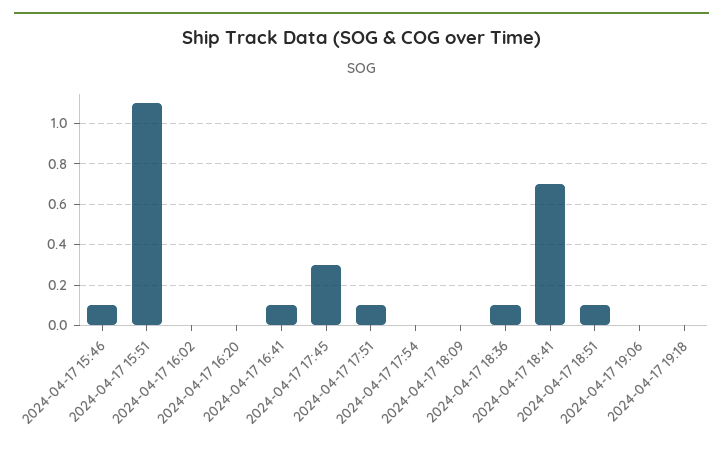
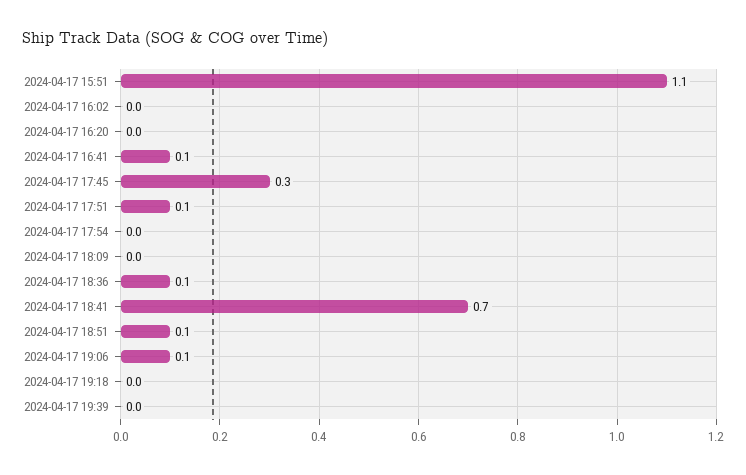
2024-04-17 15:46: 0.1 -> none
2024-04-17 19:06: 0 -> 0.1
2024-04-17 19:39: none -> 0

